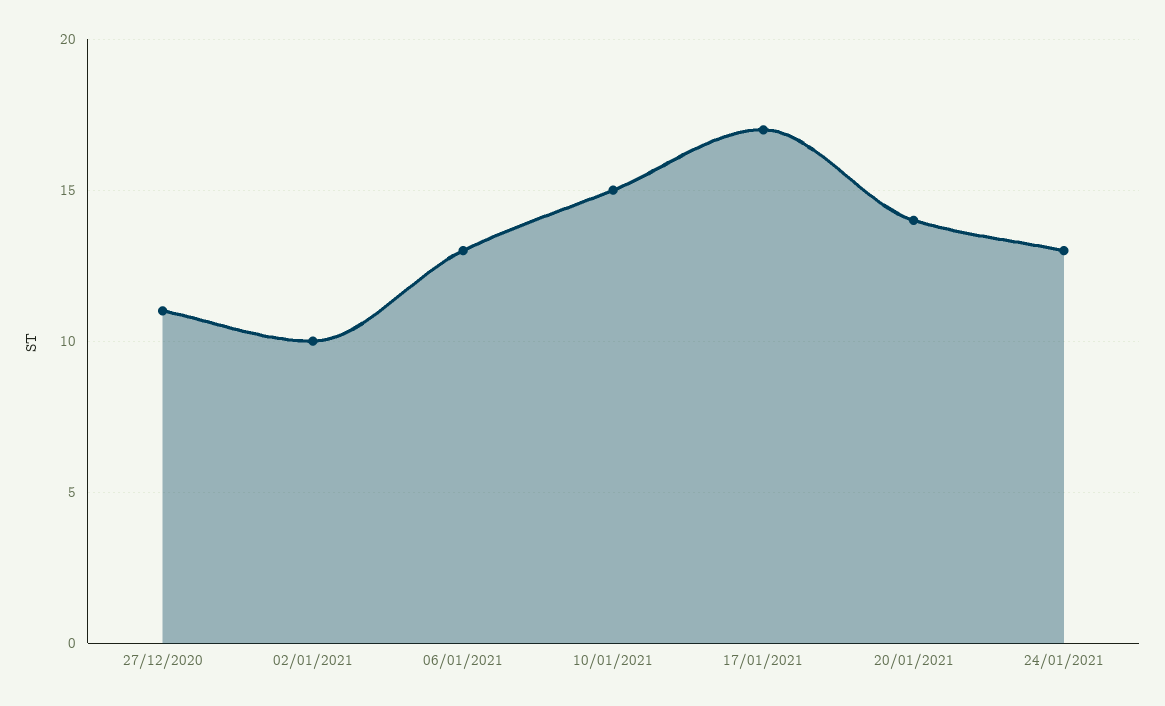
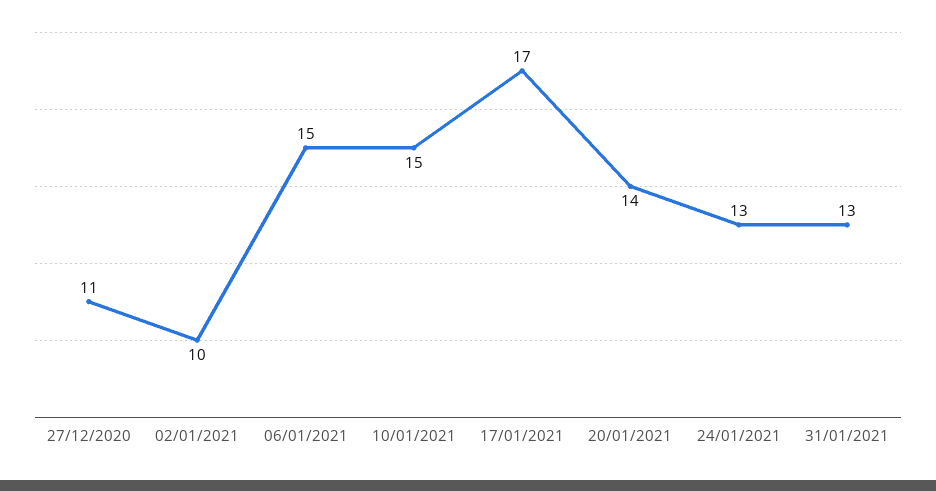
06/01/2021: 13 -> 15
31/01/2021: none -> 13

